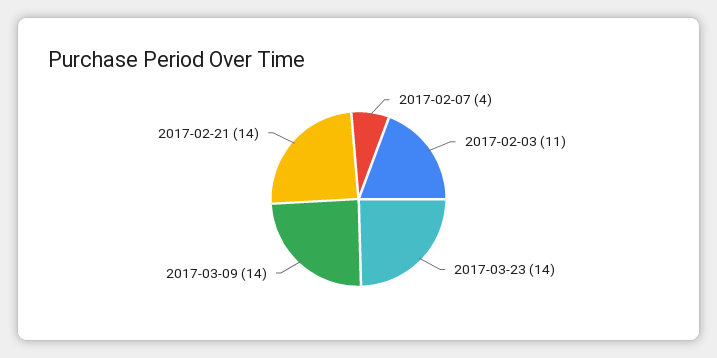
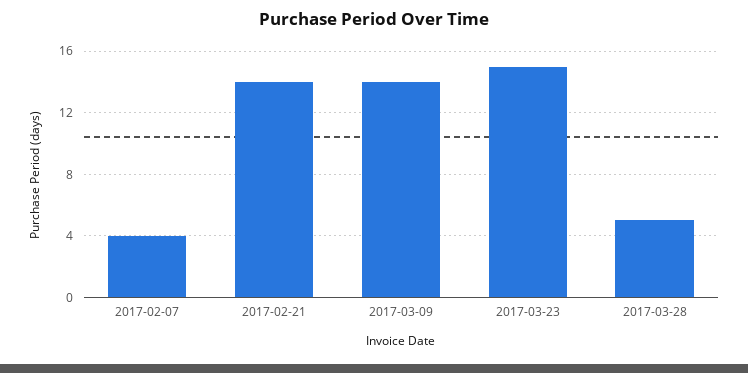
2017-02-03: 11 -> none
2017-03-23: 14 -> 15
2017-03-28: none -> 5

